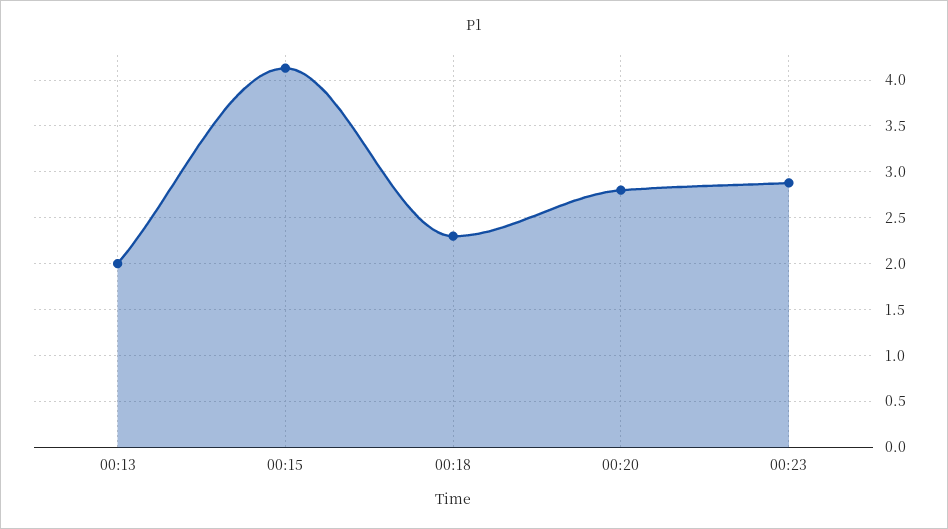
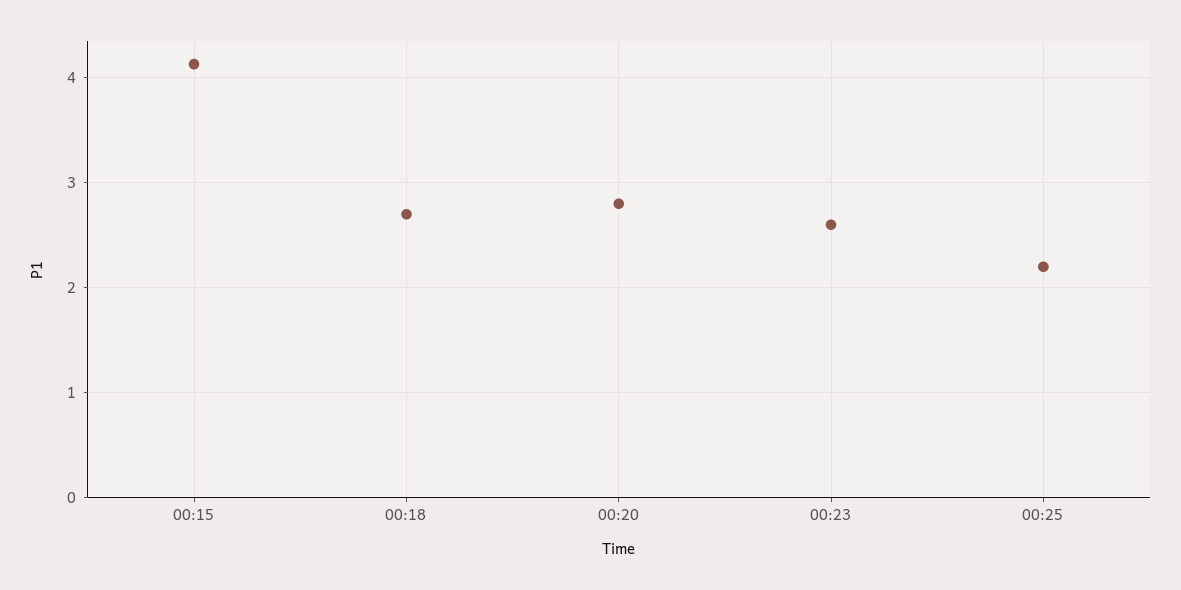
00:13: 2 -> none
00:18: 2.3 -> 2.7
00:23: 2.9 -> 2.6
00:25: none -> 2.2

